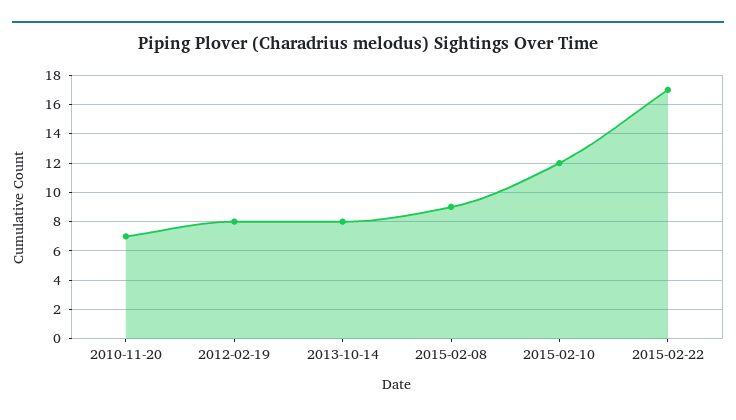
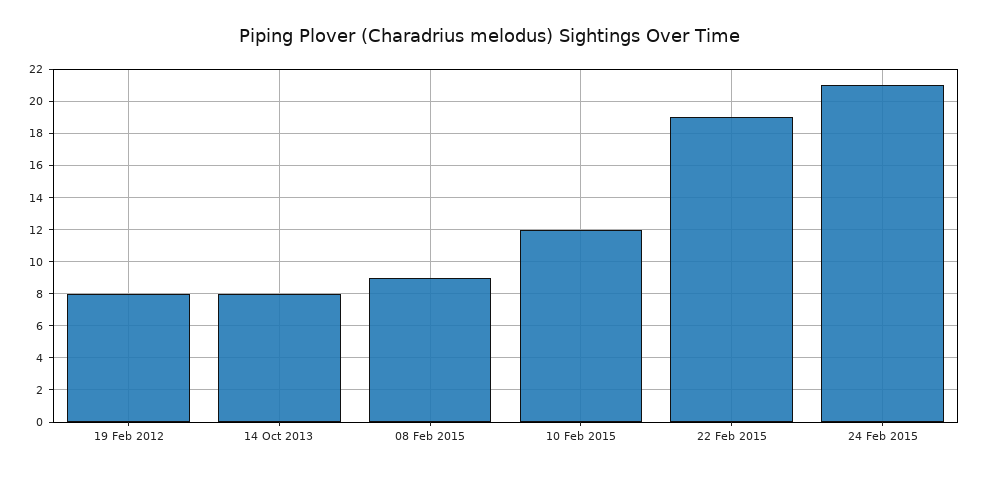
2010-11-20: 7 -> none
2015-02-22: 17 -> 19
24 Feb 2015: none -> 21

